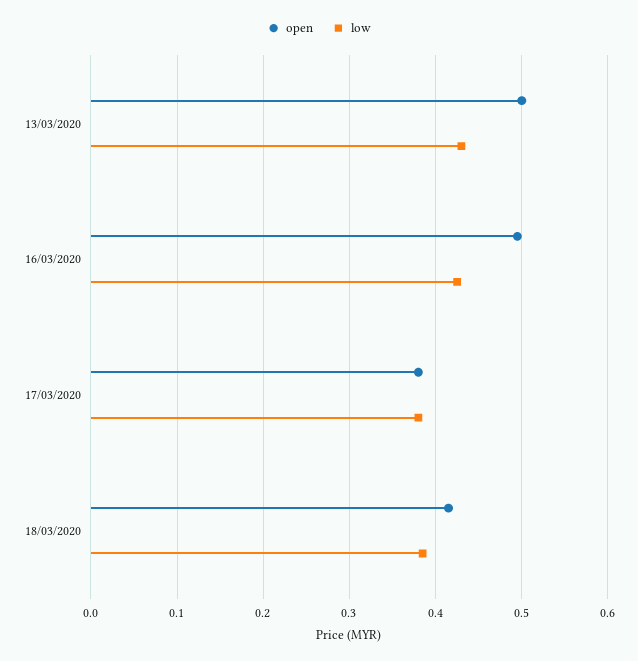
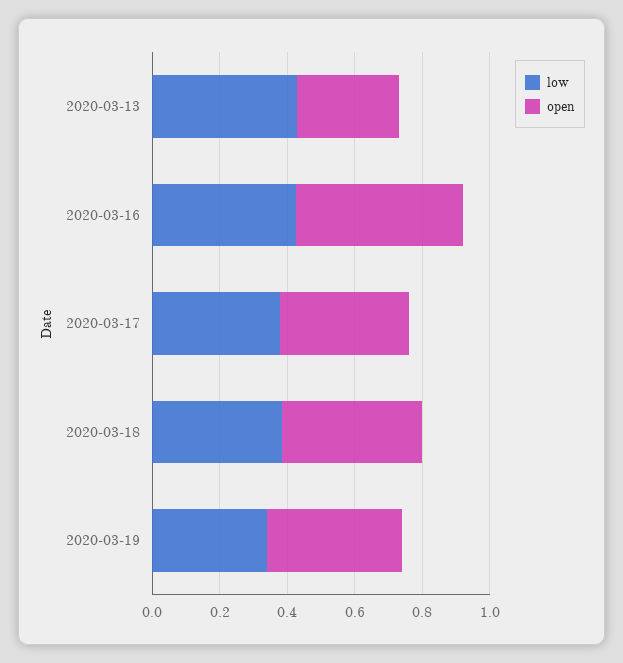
open, 13/03/2020: 0.5 -> 0.3
low, 2020-03-19: none -> 0.35
open, 2020-03-19: none -> 0.4

